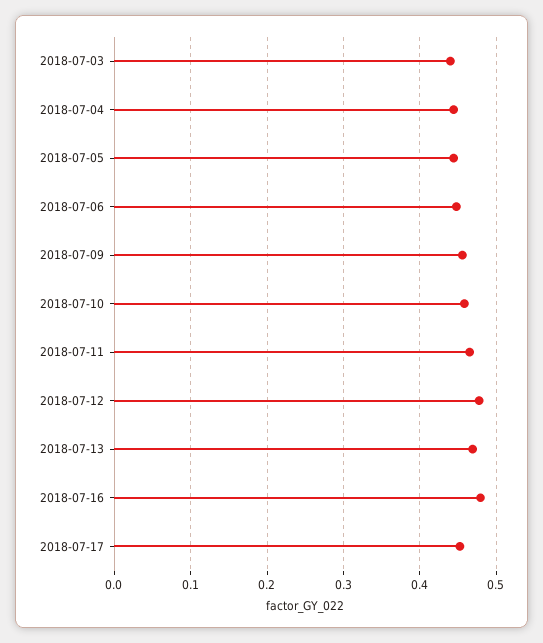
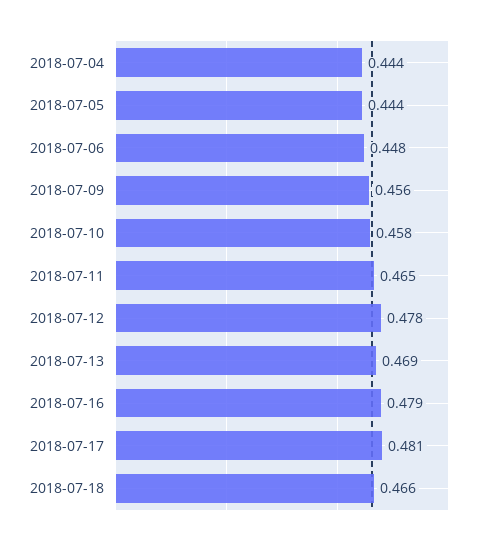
2018-07-03: 0.44 -> none
2018-07-17: 0.45 -> 0.481
2018-07-18: none -> 0.466

